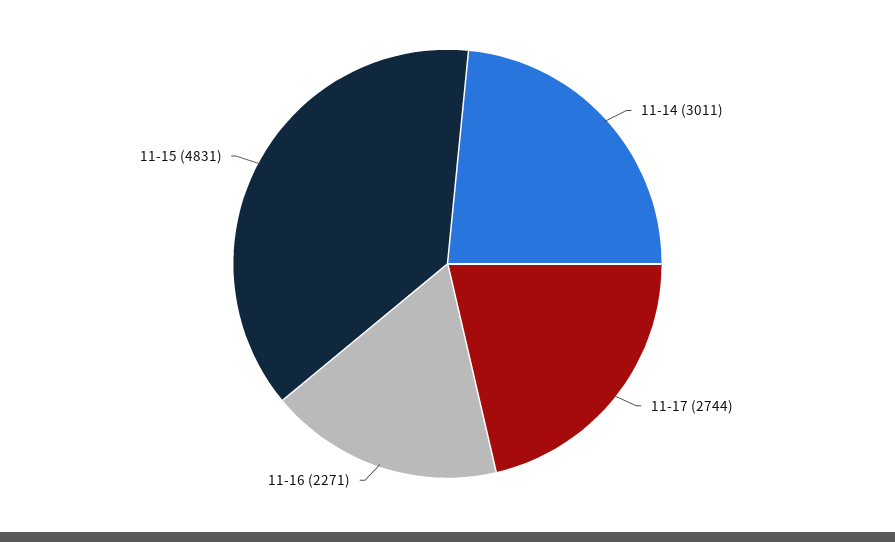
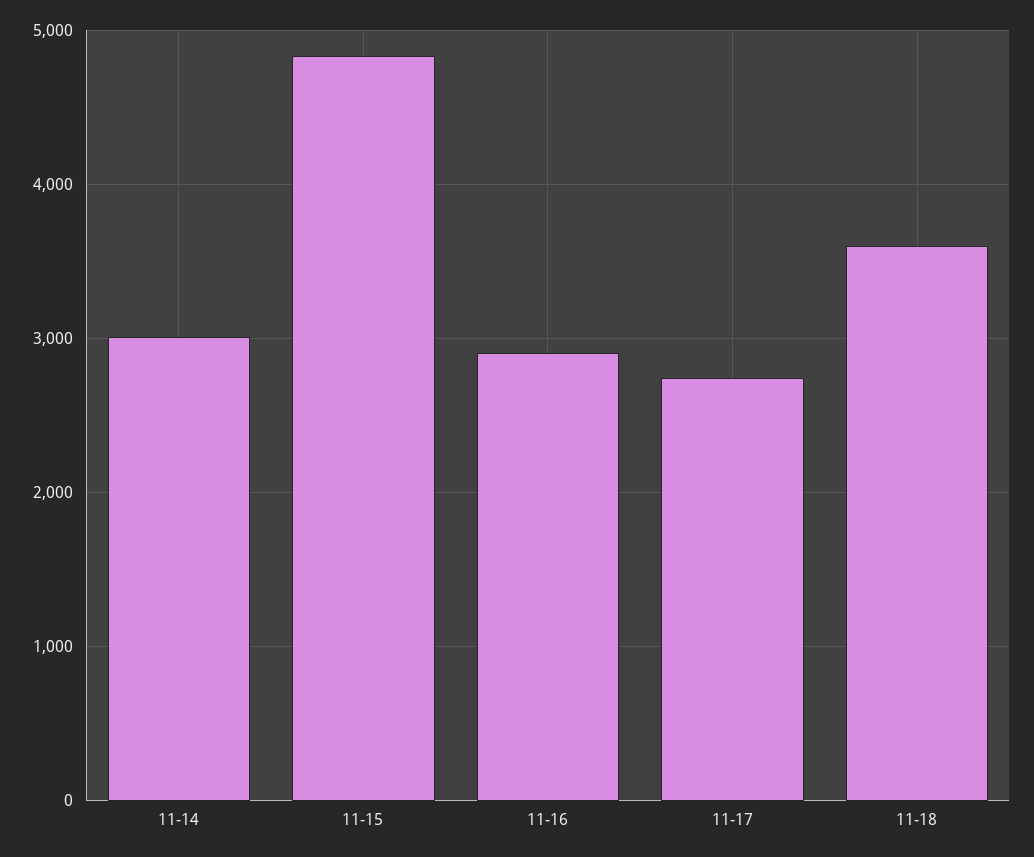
11-16: 2271 -> 2900
11-18: none -> 3600

